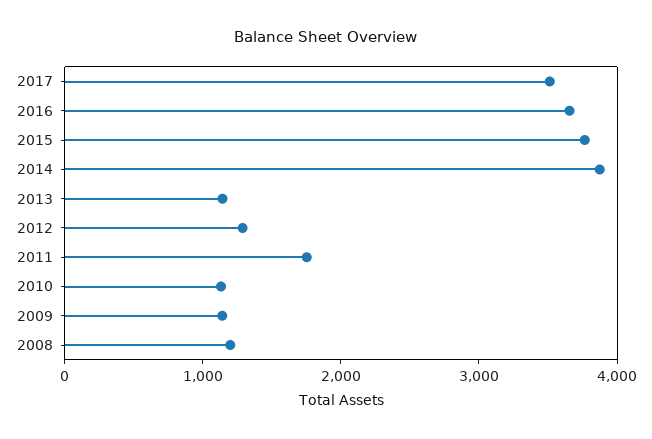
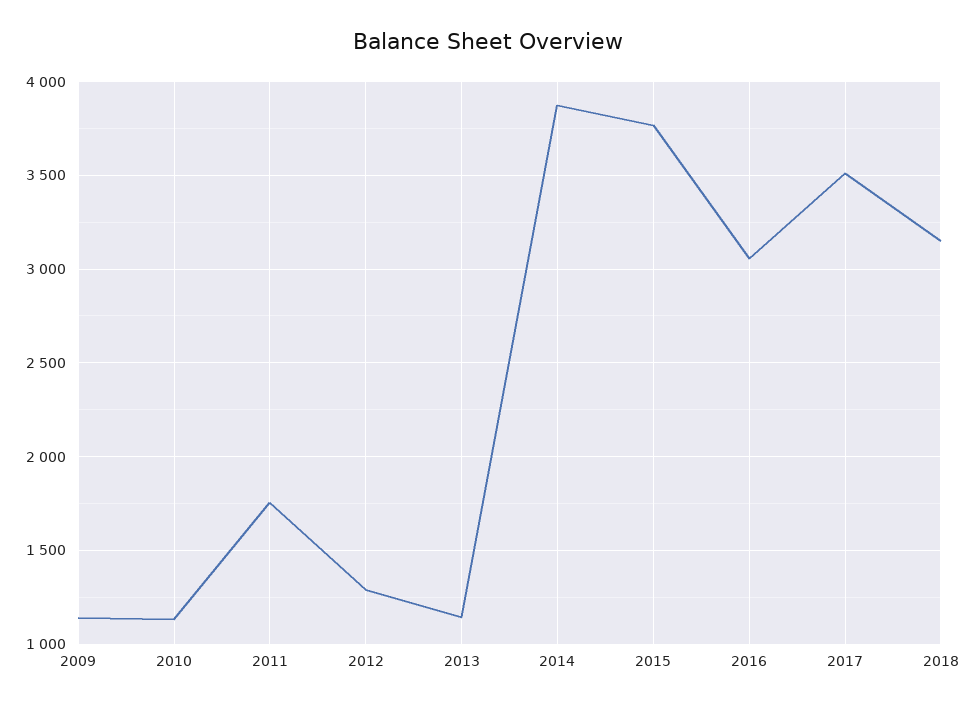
2016: 3600 -> 3050
2008: 1200 -> none
2018: none -> 3150

